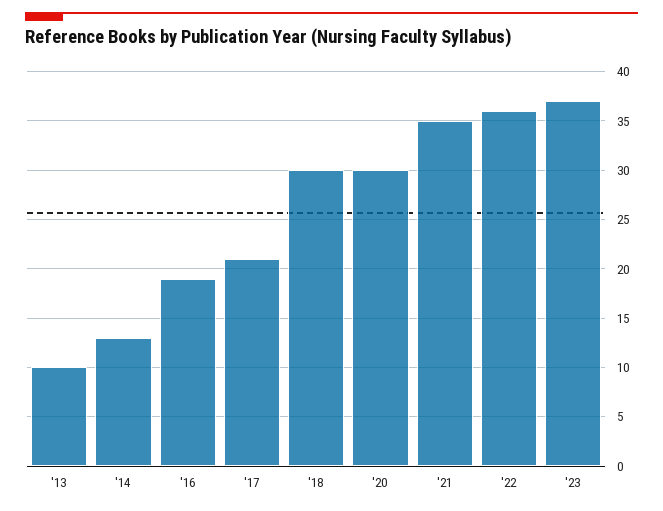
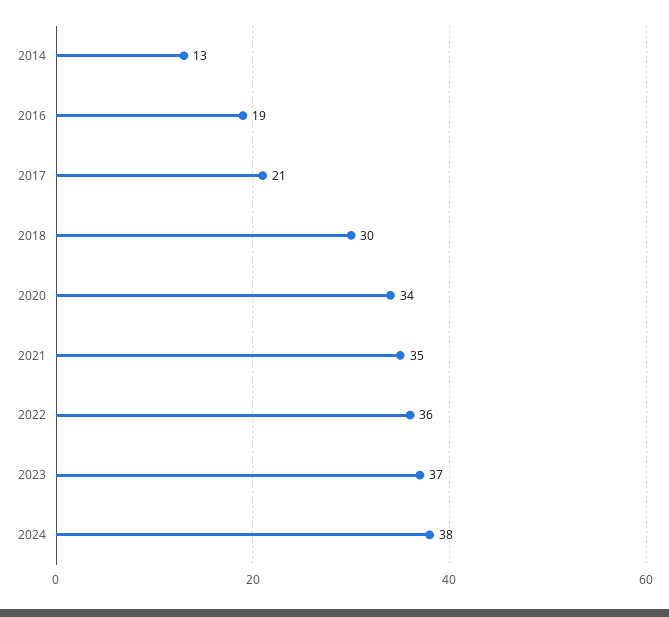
'13: 10 -> none
'20: 30 -> 34
2024: none -> 38

